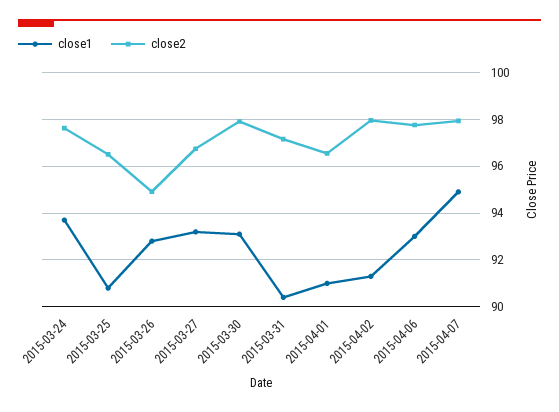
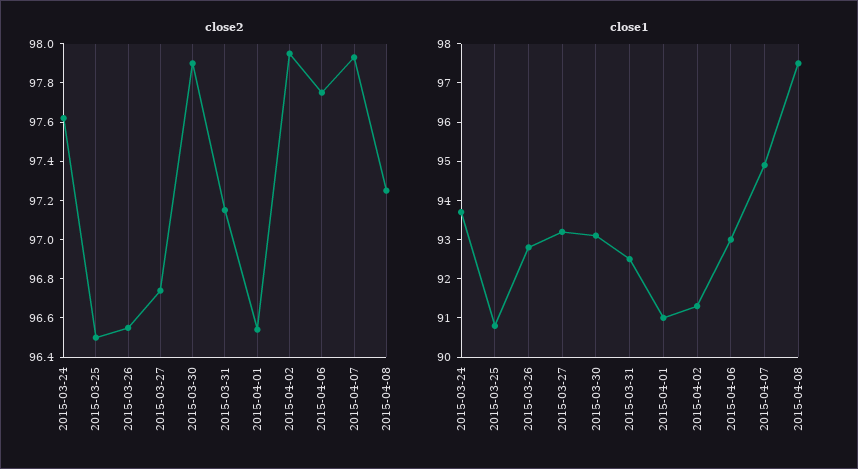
close2, 2015-03-26: 95 -> 96.55
close1, 2015-03-31: 90.5 -> 92.5
close2, 2015-04-08: none -> 97.25
close1, 2015-04-08: none -> 97.5

